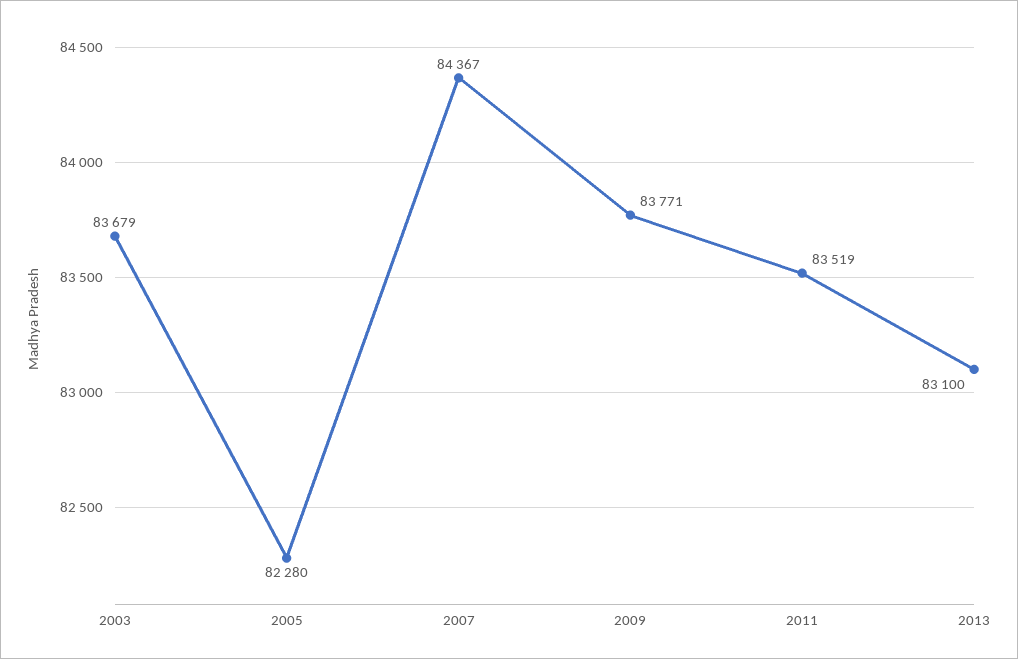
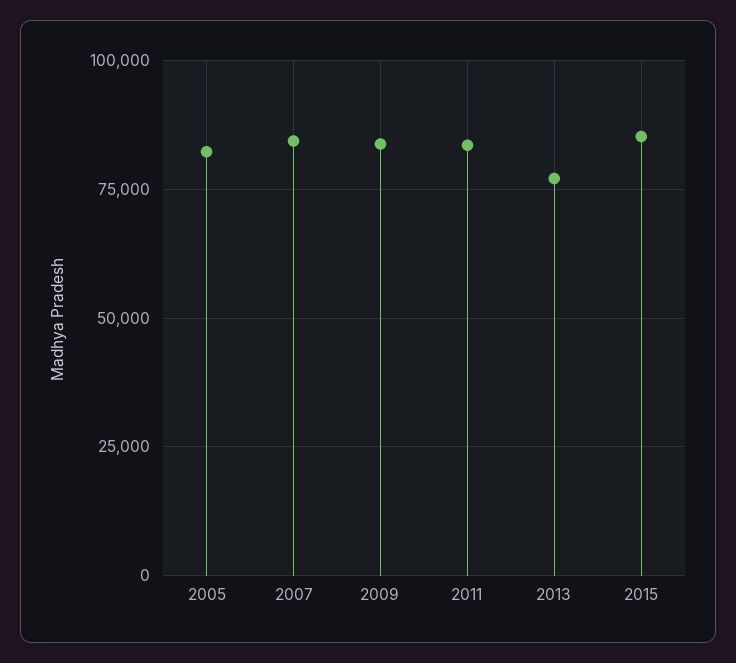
2003: 83679 -> none
2013: 83100 -> 77500
2015: none -> 85000

